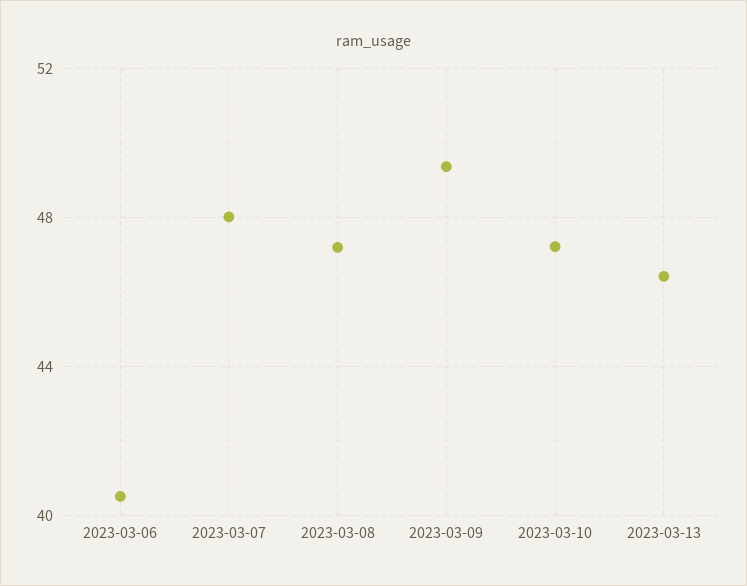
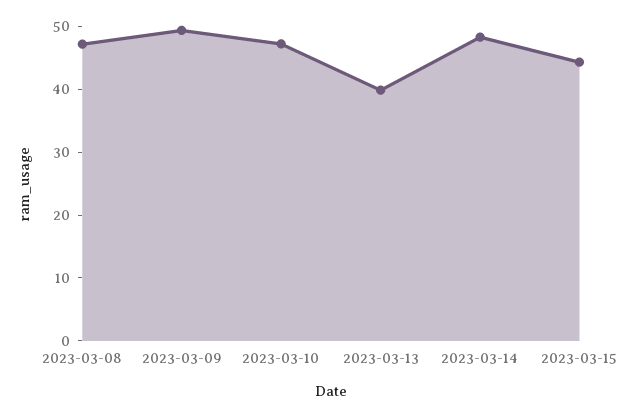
2023-03-06: 40.5 -> none
2023-03-07: 48 -> none
2023-03-13: 46.5 -> 40
2023-03-14: none -> 48
2023-03-15: none -> 44

